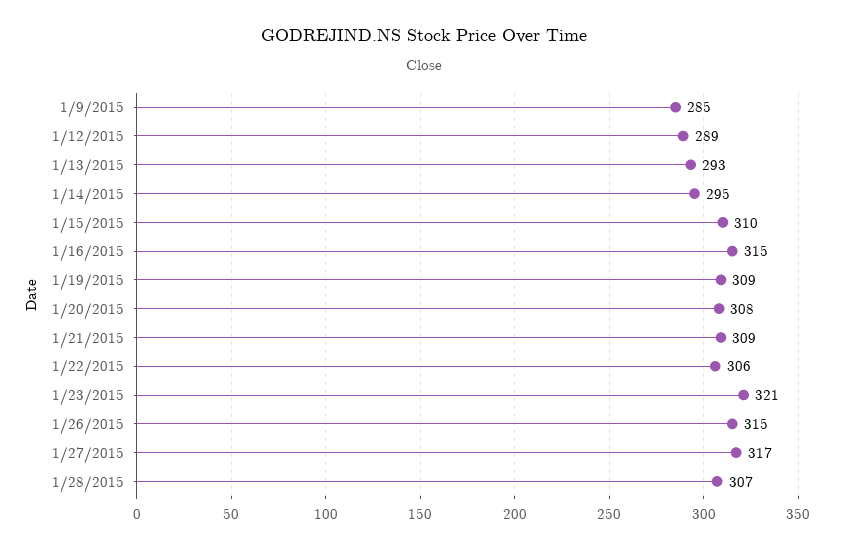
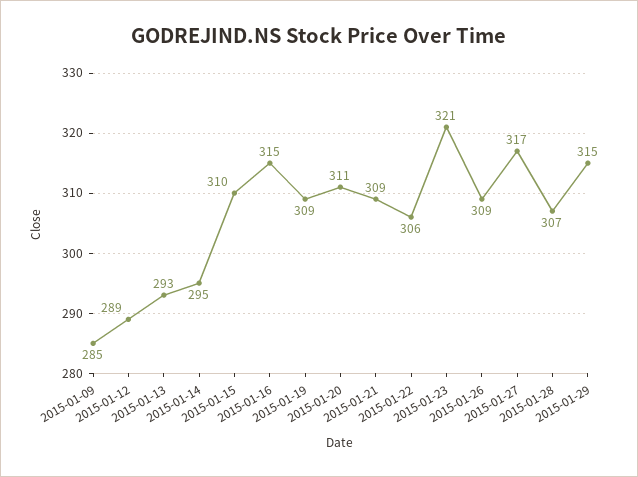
1/20/2015: 308 -> 311
1/26/2015: 315 -> 309
2015-01-29: none -> 315

